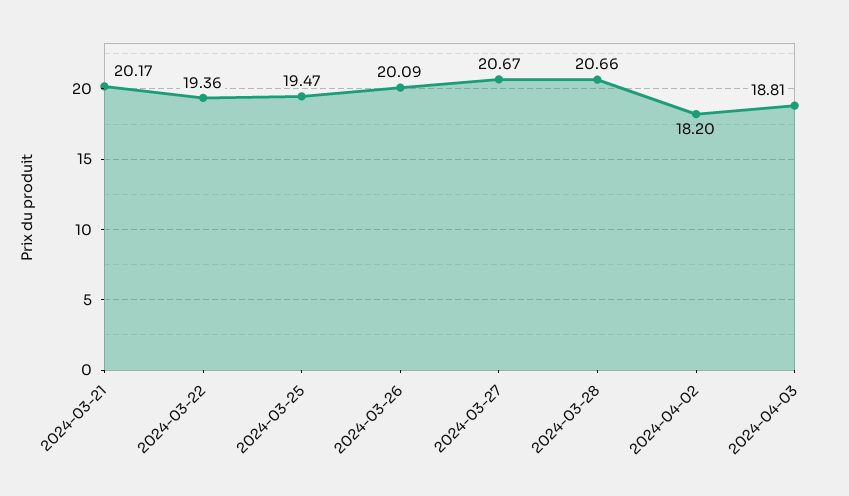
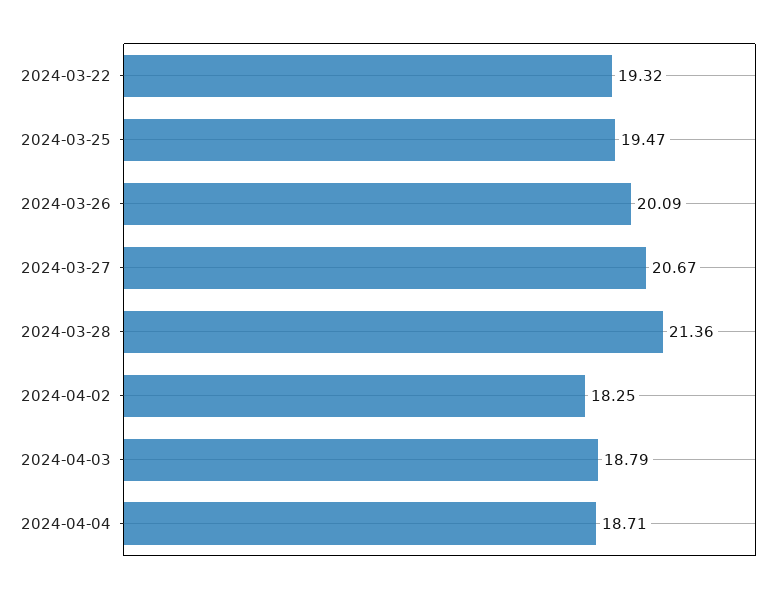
2024-03-21: 20.17 -> none
2024-03-22: 19.36 -> 19.32
2024-03-28: 20.66 -> 21.36
2024-04-02: 18.2 -> 18.25
2024-04-03: 18.81 -> 18.79
2024-04-04: none -> 18.71

